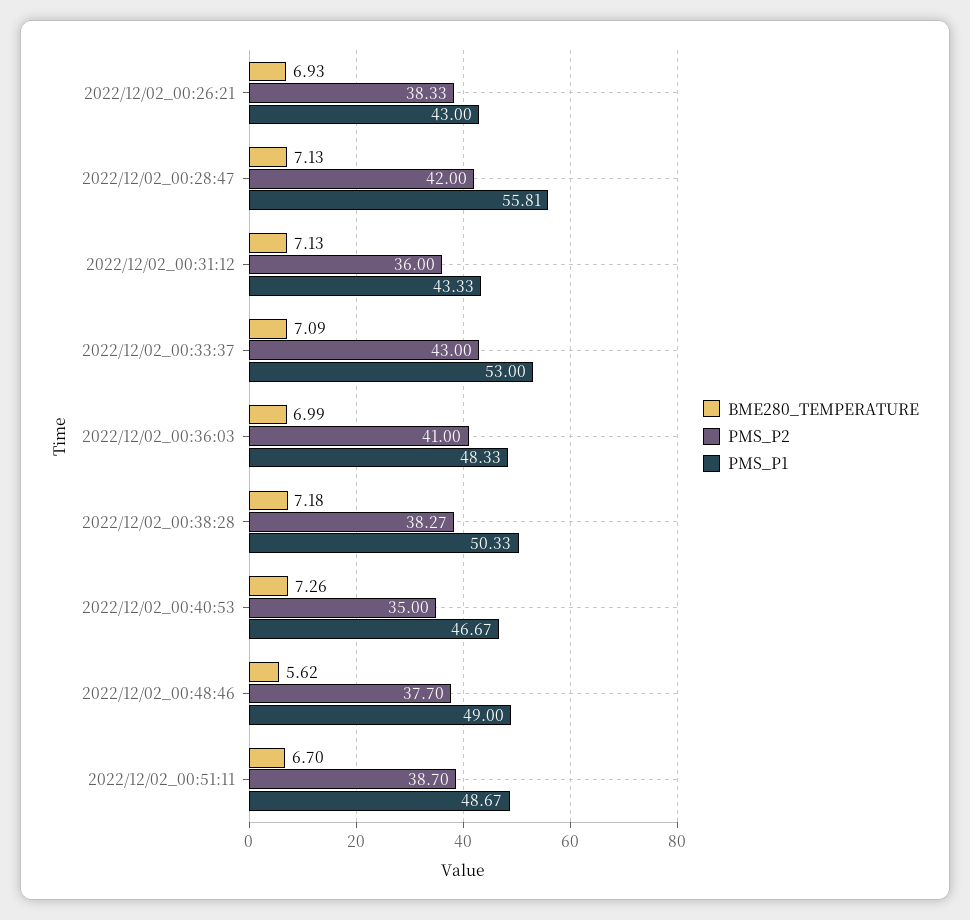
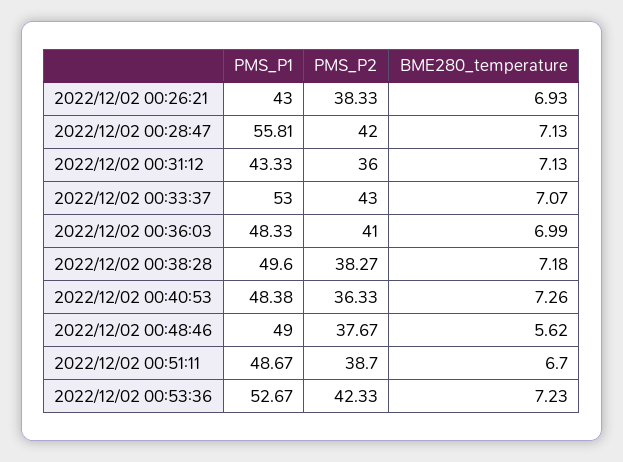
BME280_TEMPERATURE, 2022/12/02_00:33:37: 7.09 -> 7.07
PMS_P1, 2022/12/02_00:38:28: 50.33 -> 49.6
PMS_P2, 2022/12/02_00:40:53: 35 -> 36.33
PMS_P1, 2022/12/02_00:40:53: 46.67 -> 48.38
PMS_P2, 2022/12/02_00:48:46: 37.7 -> 37.67
PMS_P1, 2022/12/02 00:53:36: none -> 52.67
PMS_P2, 2022/12/02 00:53:36: none -> 42.33
BME280_TEMPERATURE, 2022/12/02 00:53:36: none -> 7.23

